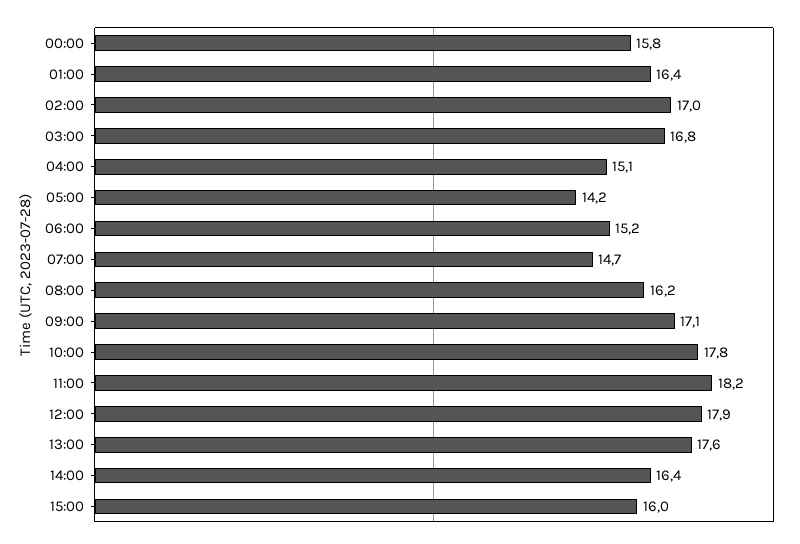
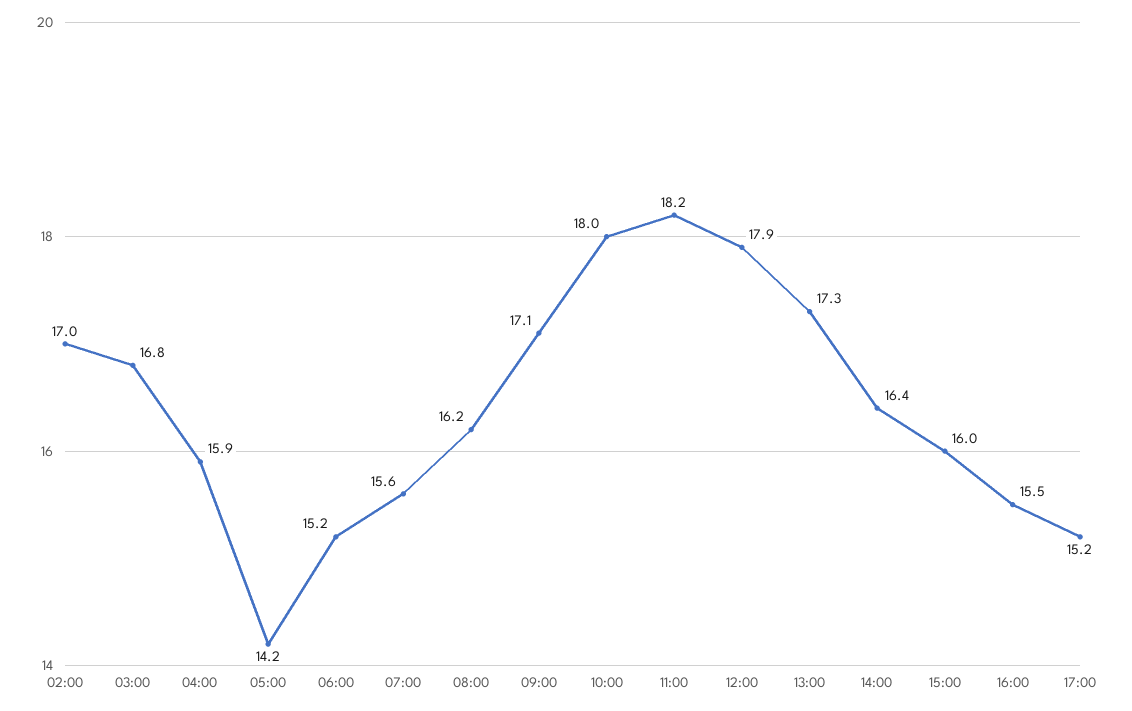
00:00: 15.8 -> none
01:00: 16.4 -> none
04:00: 15.1 -> 15.9
07:00: 14.7 -> 15.6
10:00: 17.8 -> 18
13:00: 17.6 -> 17.3
16:00: none -> 15.5
17:00: none -> 15.2

